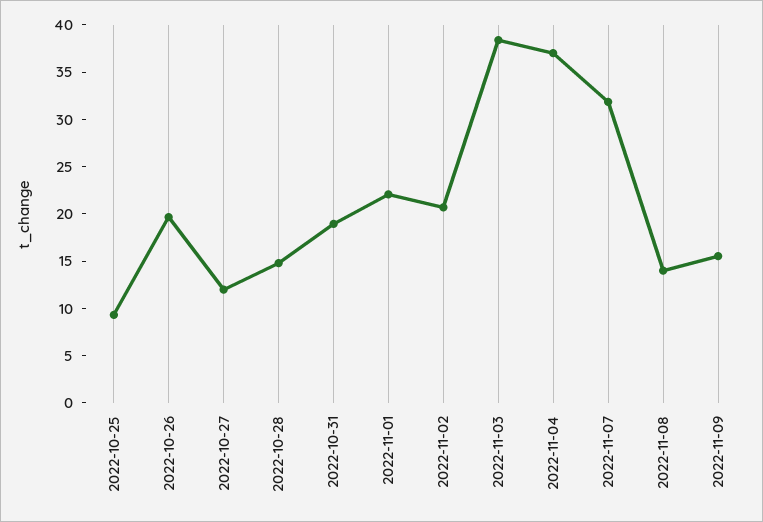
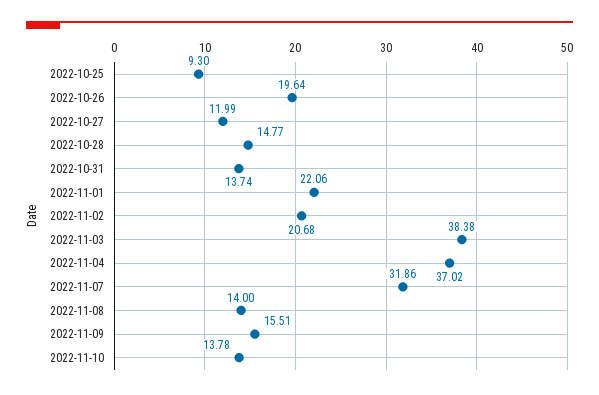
2022-10-31: 19 -> 13.74
2022-11-10: none -> 13.78

